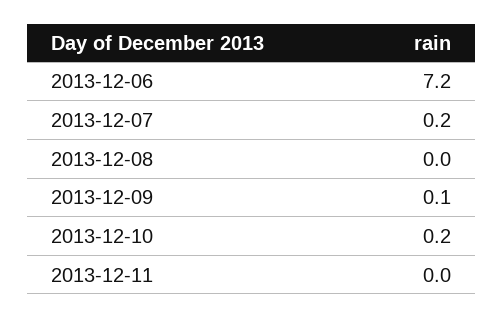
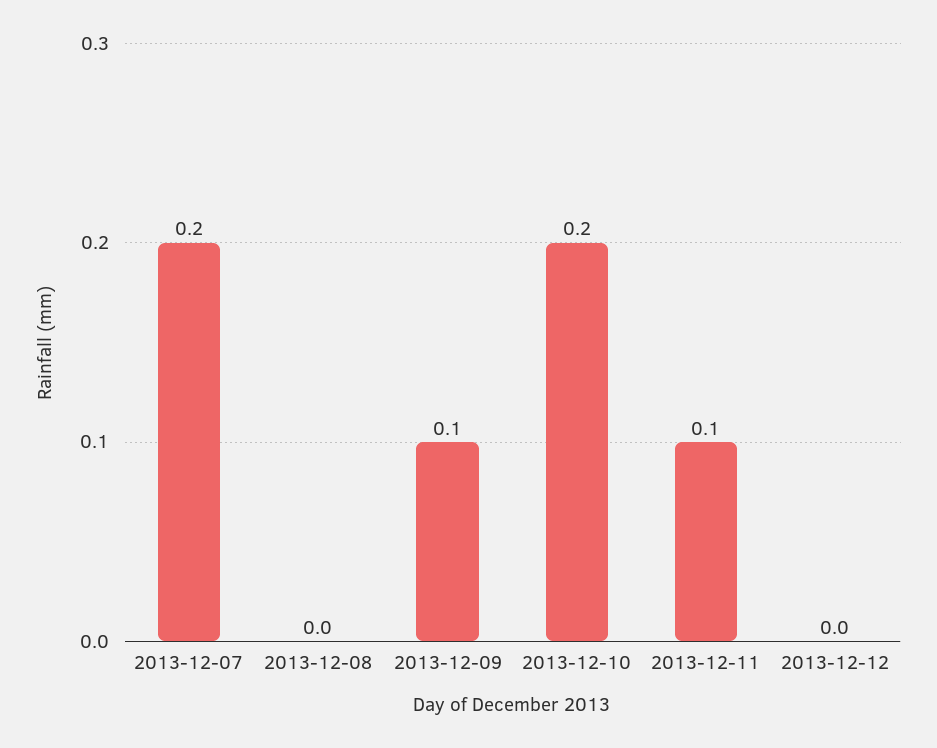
2013-12-06: 7.2 -> none
2013-12-11: 0 -> 0.1
2013-12-12: none -> 0

